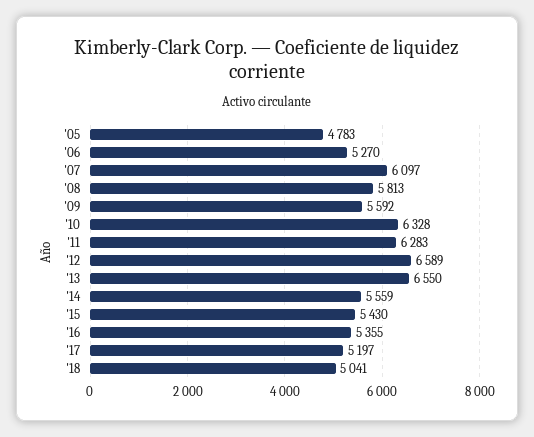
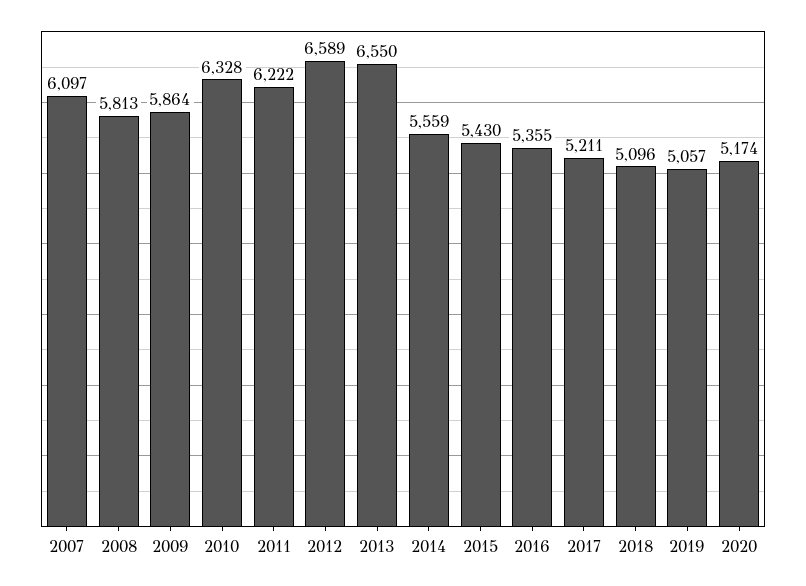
'05: 4783 -> none
'06: 5270 -> none
'09: 5592 -> 5864
'11: 6283 -> 6222
'17: 5197 -> 5211
'18: 5041 -> 5096
2019: none -> 5057
2020: none -> 5174

